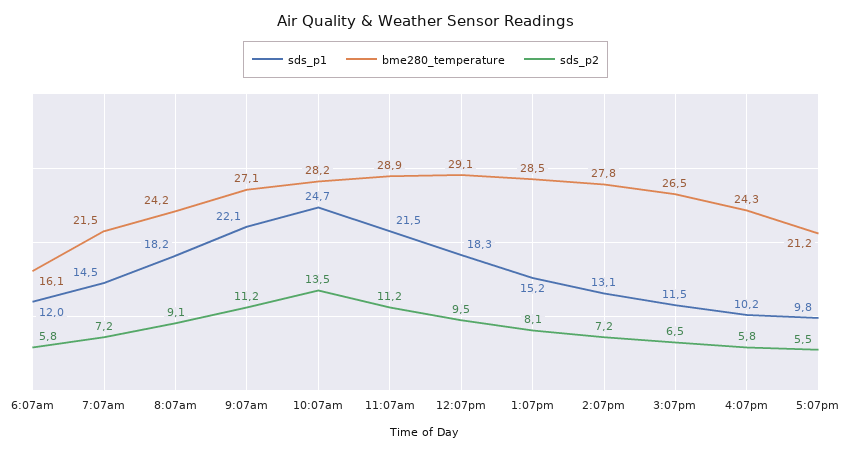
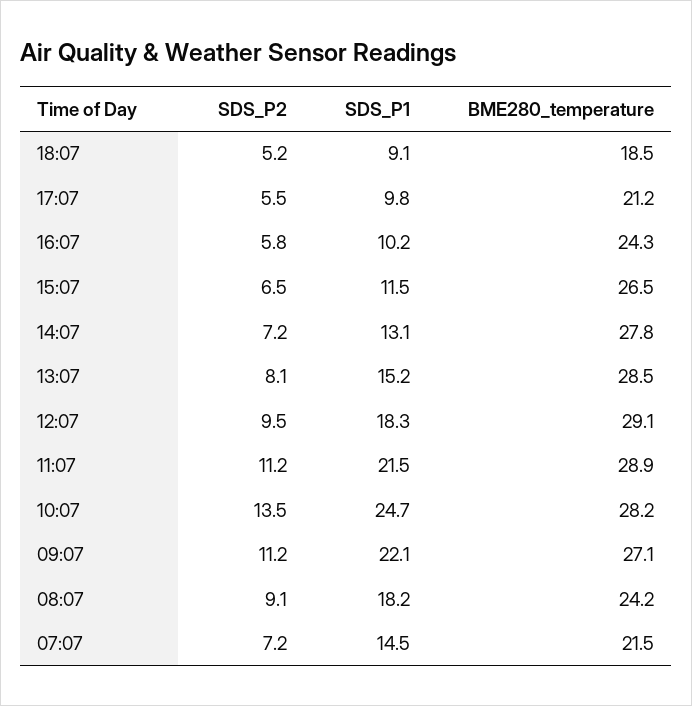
sds_p1, 6:07am: 12 -> none
bme280_temperature, 6:07am: 16.1 -> none
sds_p2, 6:07am: 5.8 -> none
sds_p2, 18:07: none -> 5.2
sds_p1, 18:07: none -> 9.1
bme280_temperature, 18:07: none -> 18.5

